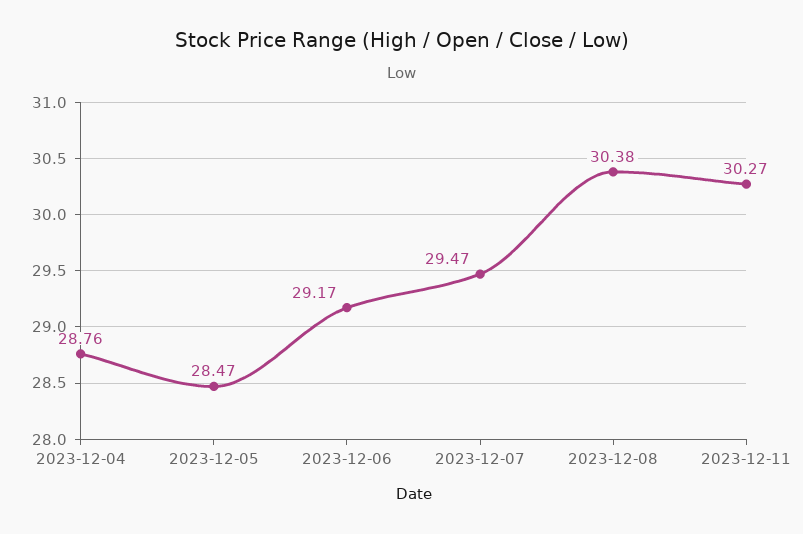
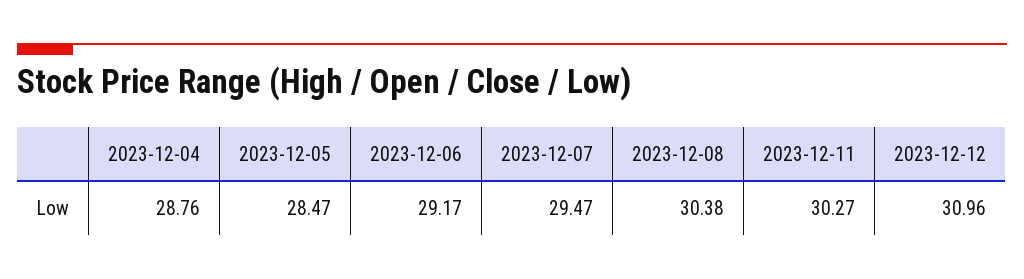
2023-12-12: none -> 30.96

